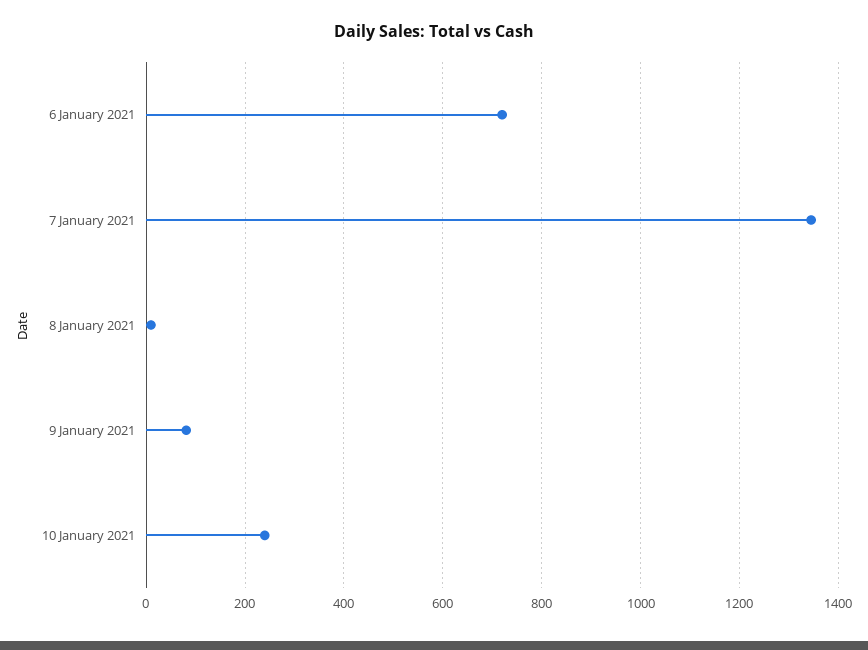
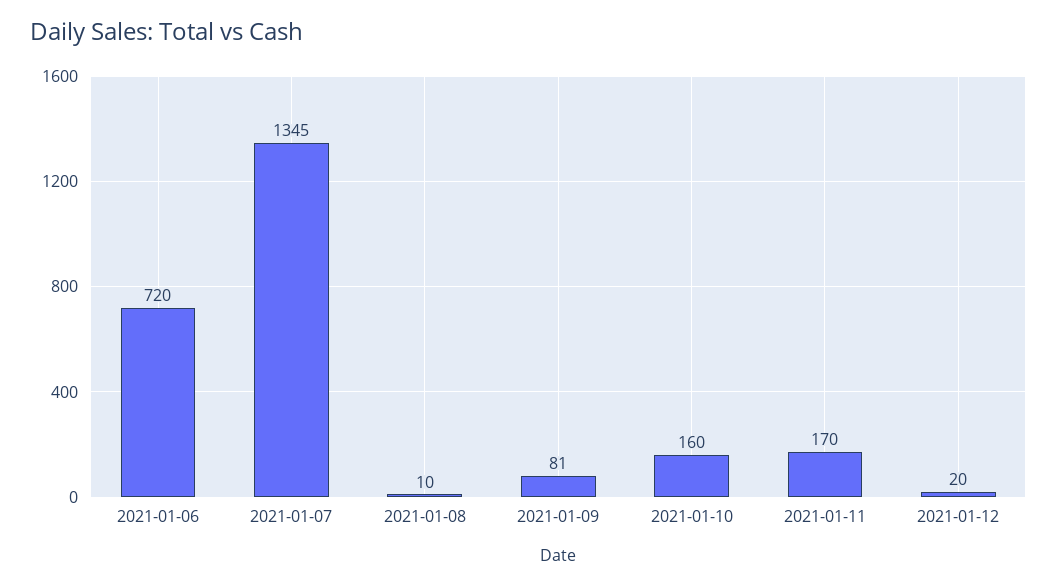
10 January 2021: 240 -> 160
2021-01-11: none -> 170
2021-01-12: none -> 20

